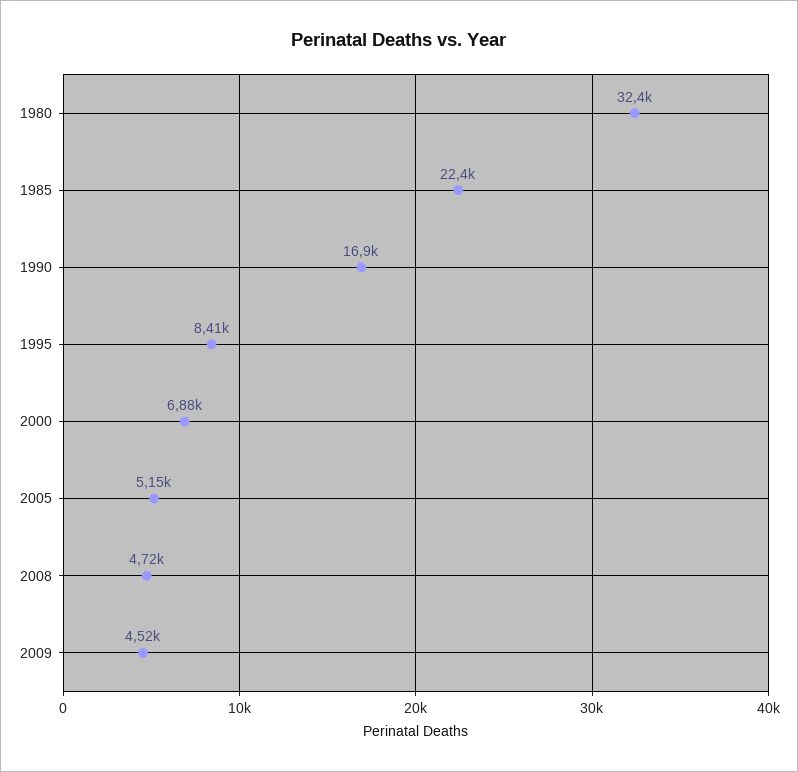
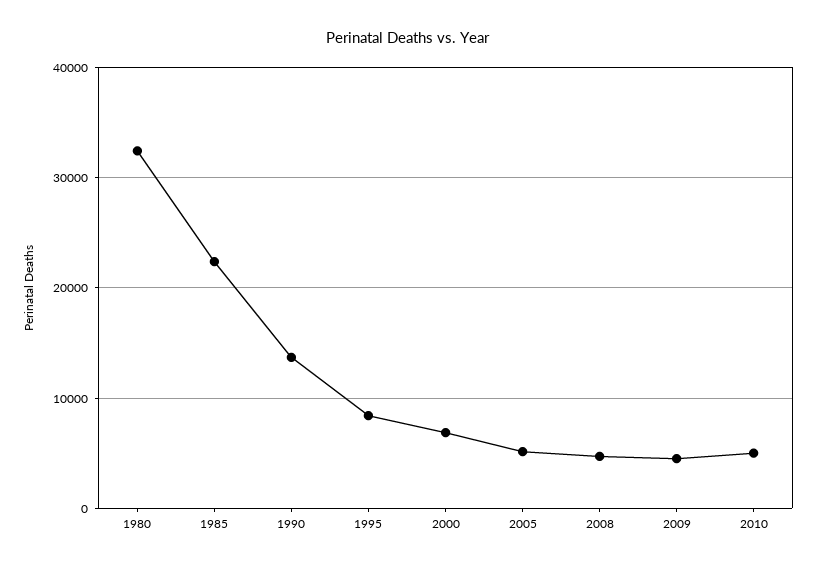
1990: 16900 -> 14000
2010: none -> 5000

